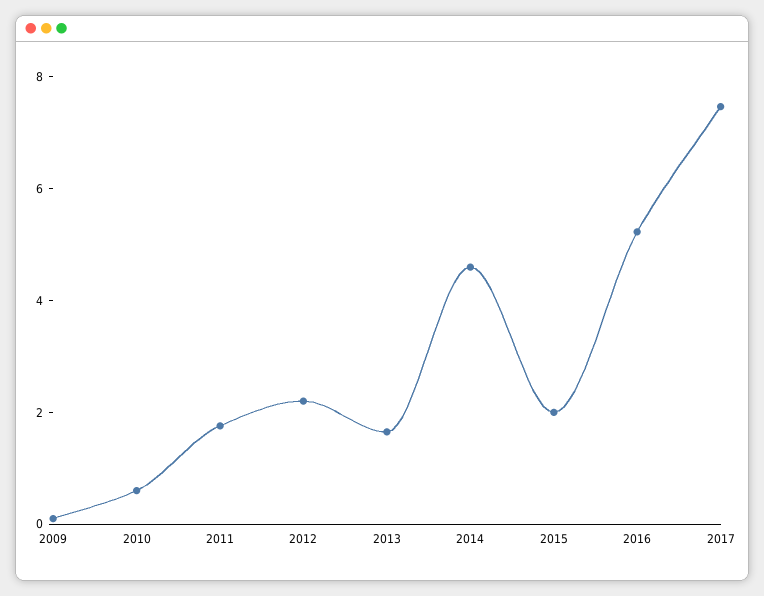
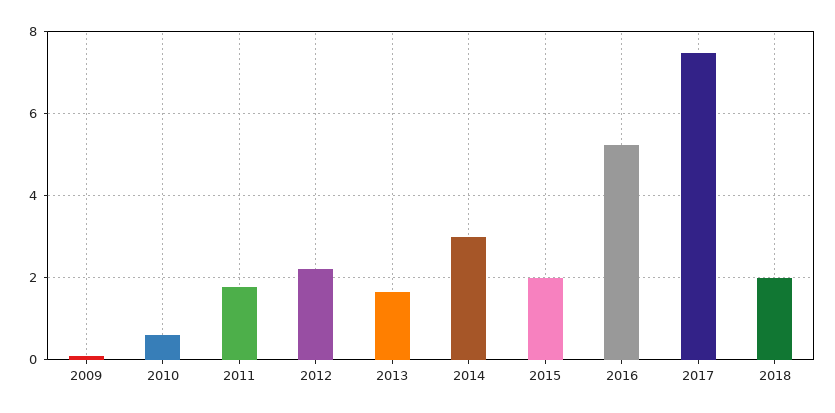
2014: 4.5 -> 3
2018: none -> 2

